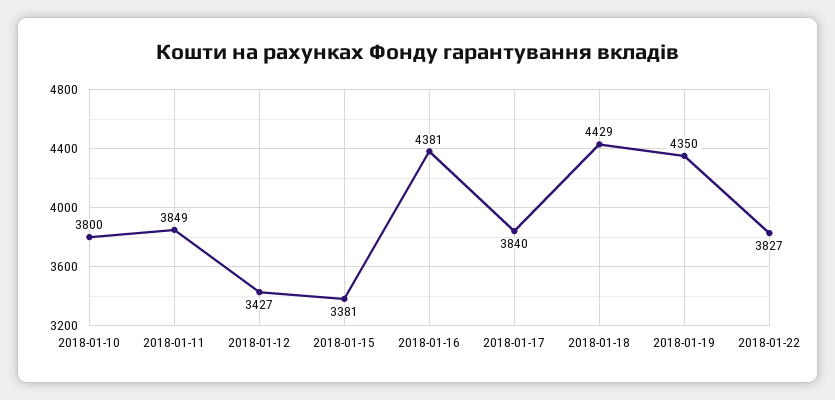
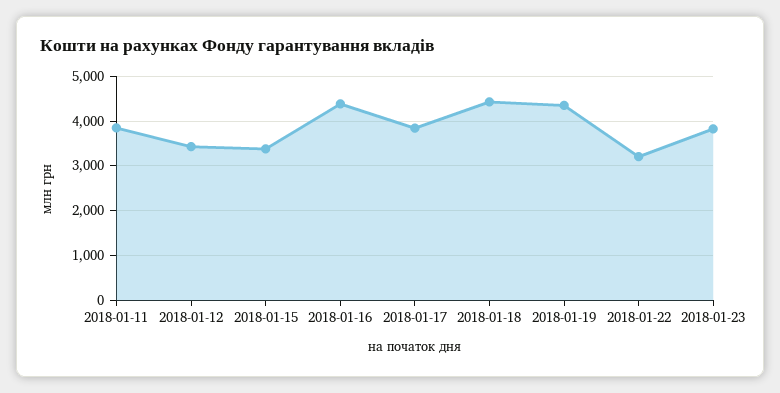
2018-01-10: 3800 -> none
2018-01-22: 3827 -> 3200
2018-01-23: none -> 3800

